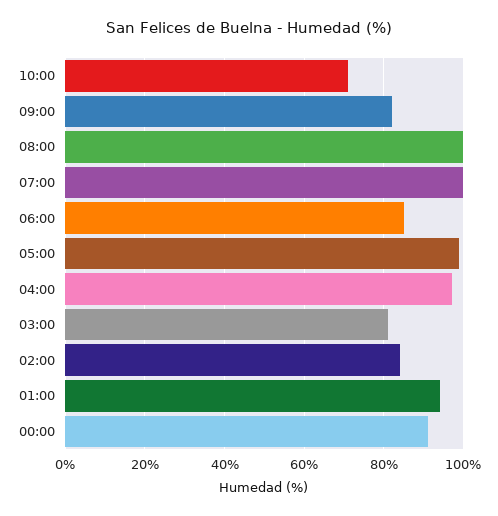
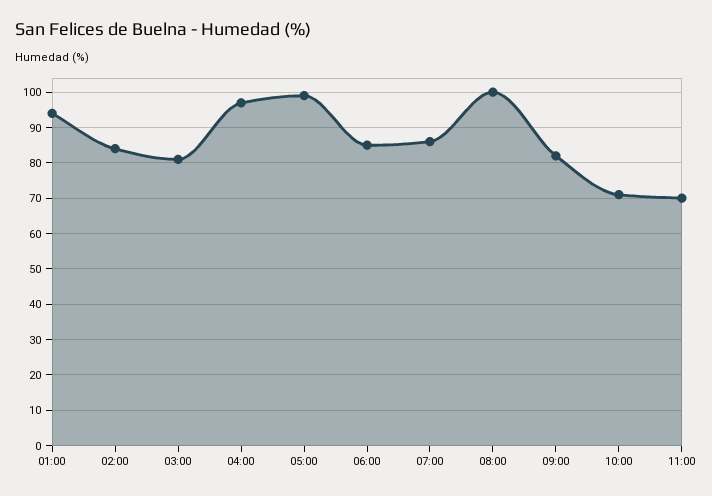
07:00: 100 -> 85
00:00: 90 -> none
11:00: none -> 70

